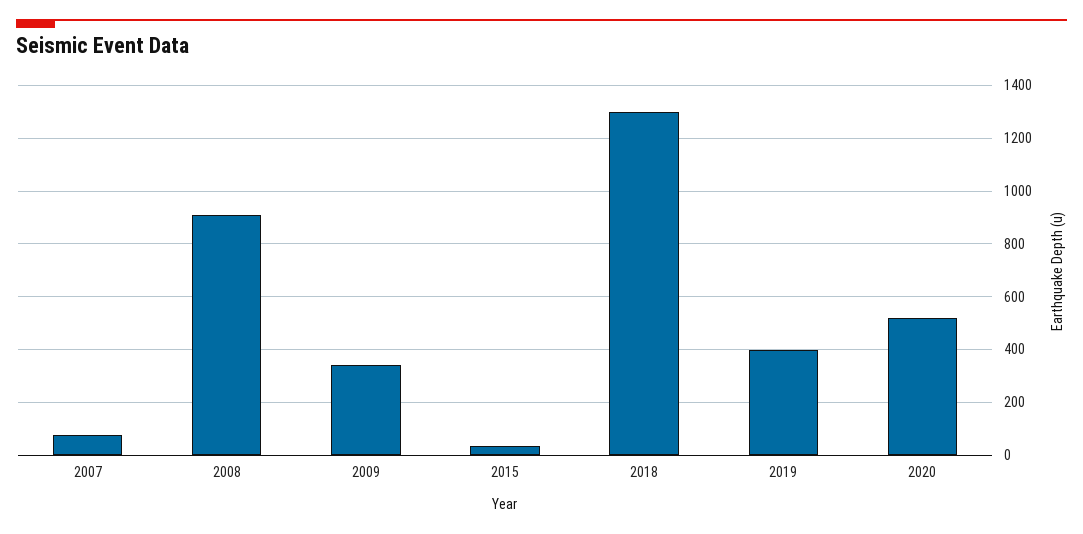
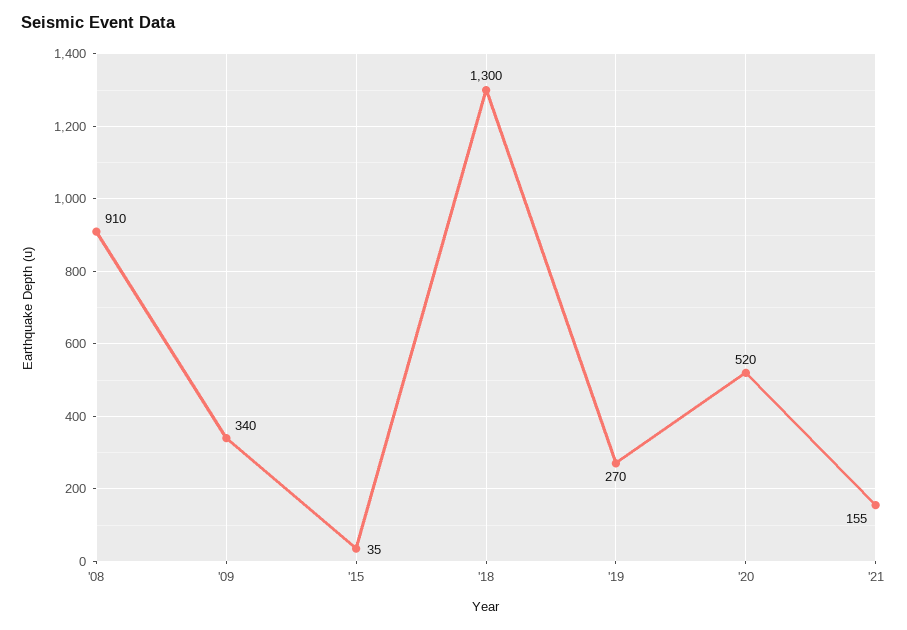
2007: 75 -> none
2019: 400 -> 270
'21: none -> 155

